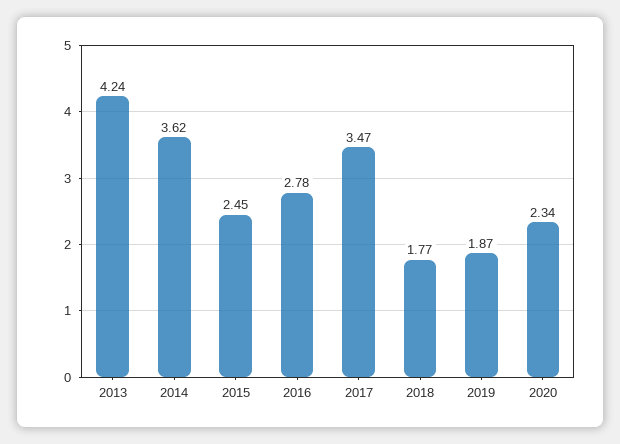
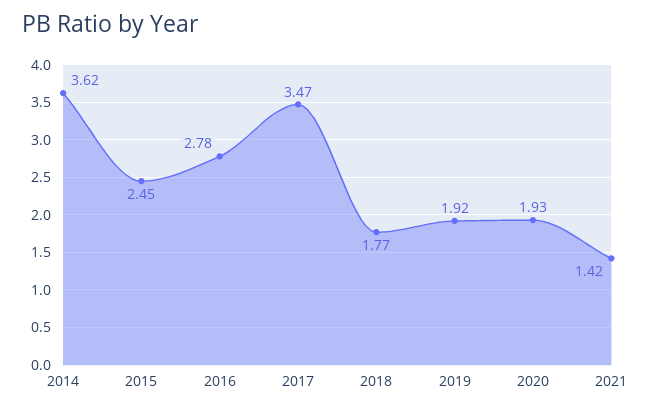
2013: 4.24 -> none
2019: 1.87 -> 1.92
2020: 2.34 -> 1.93
2021: none -> 1.42

